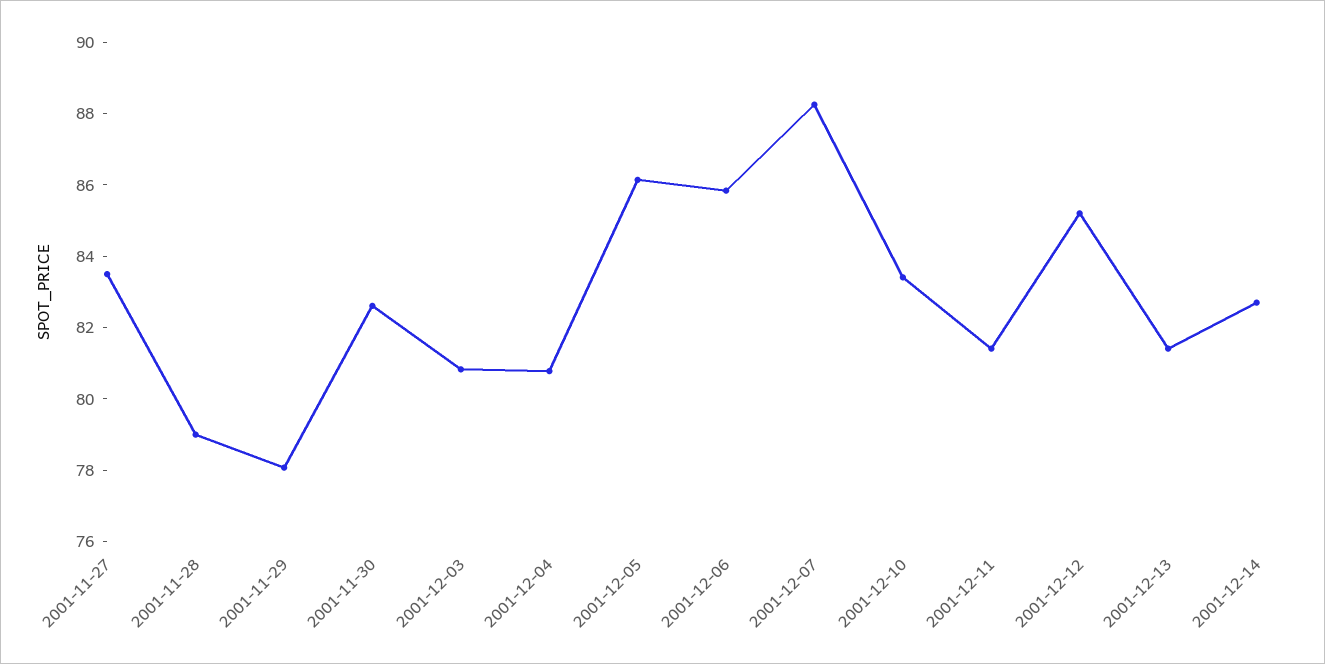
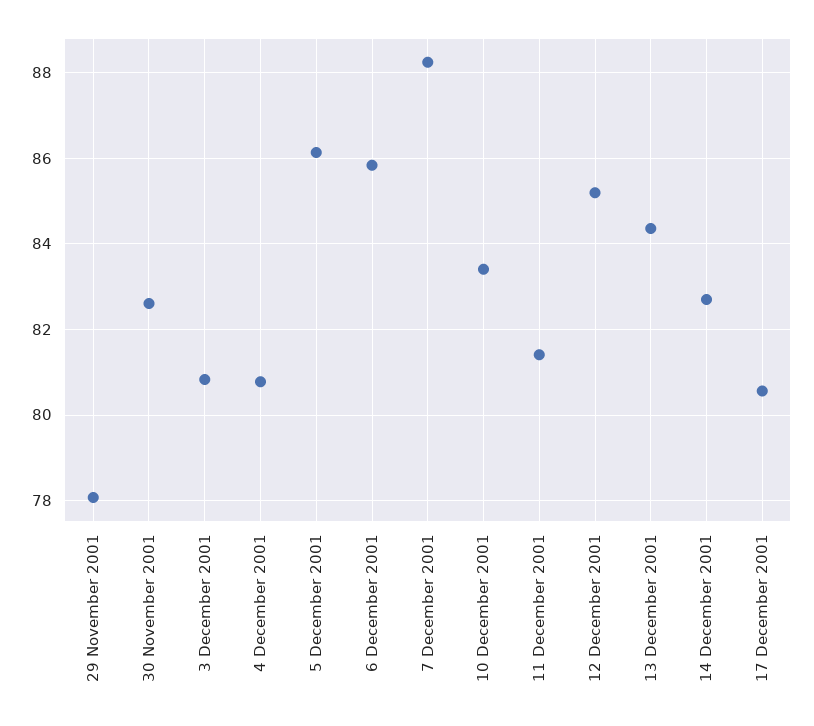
2001-11-27: 83.5 -> none
2001-11-28: 79 -> none
2001-12-13: 81.5 -> 84.4
17 December 2001: none -> 80.6

